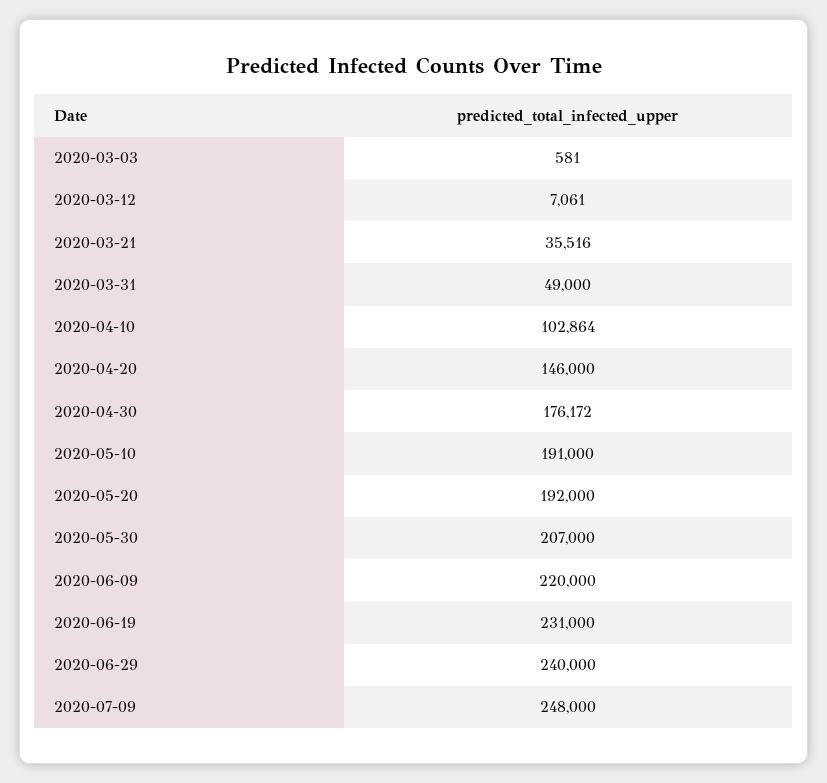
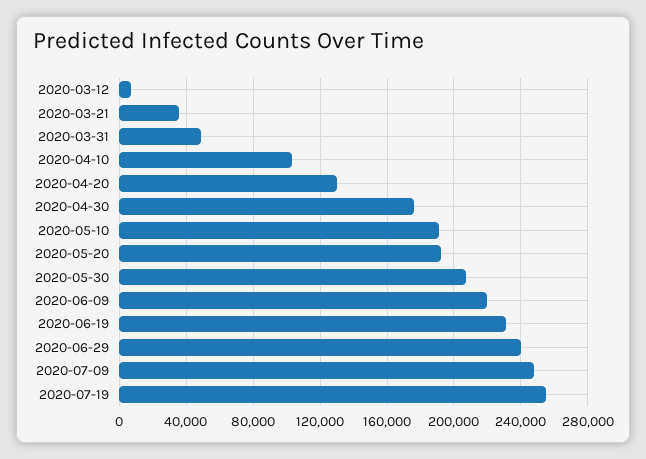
2020-03-03: 581 -> none
2020-04-20: 146000 -> 130000
2020-07-19: none -> 255000

